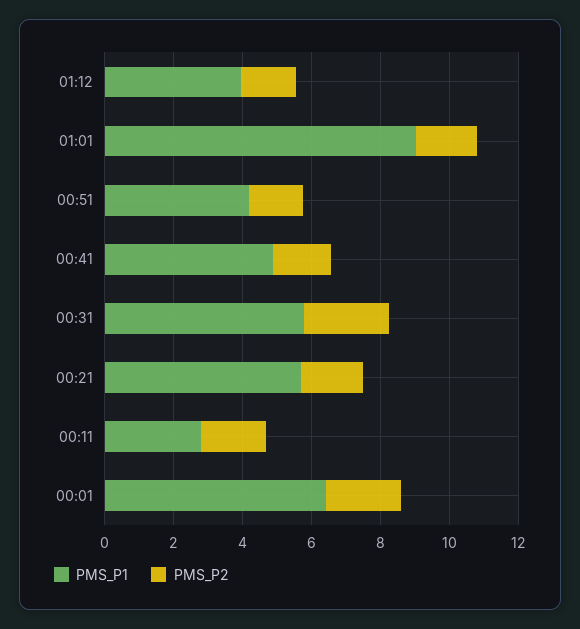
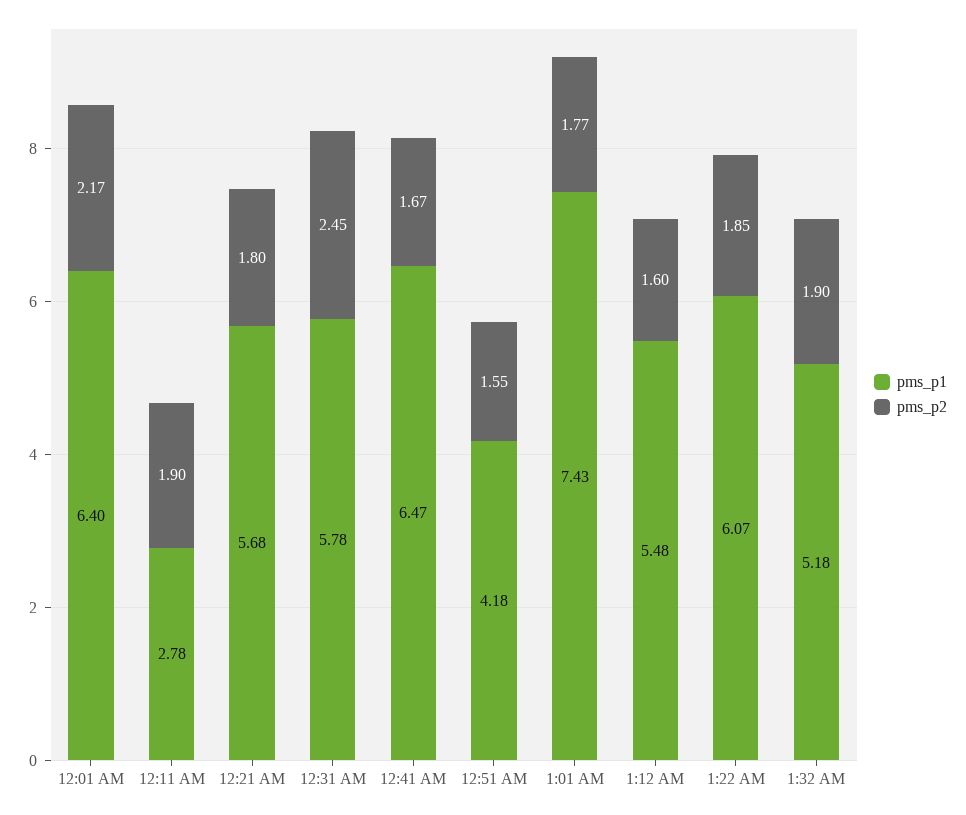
PMS_P1, 01:12: 4 -> 5.48
PMS_P1, 01:01: 9 -> 7.43
PMS_P1, 00:41: 5 -> 6.47
PMS_P1, 1:22 AM: none -> 6.07
PMS_P2, 1:22 AM: none -> 1.85
PMS_P1, 1:32 AM: none -> 5.18
PMS_P2, 1:32 AM: none -> 1.9

